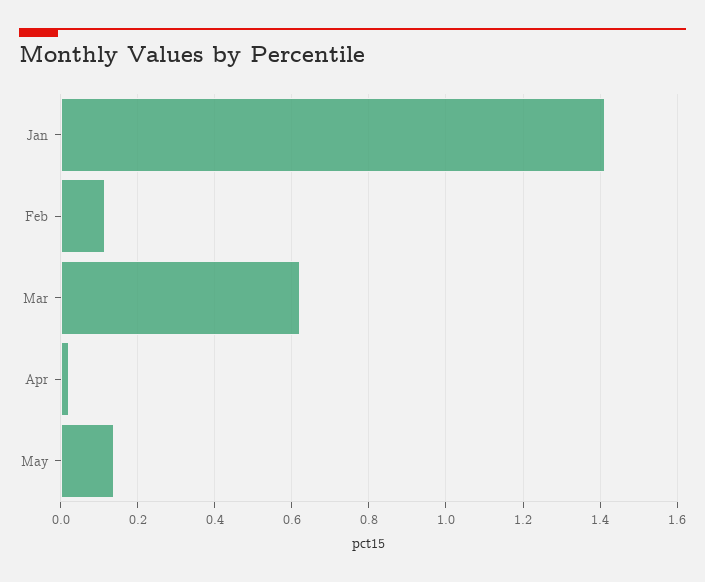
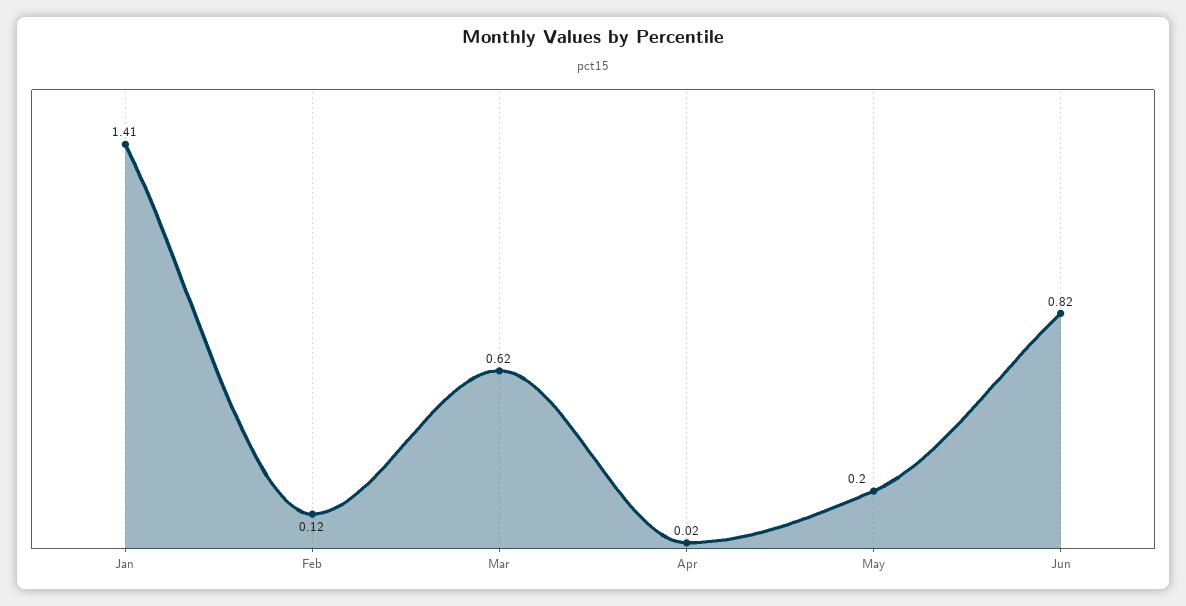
May: 0.14 -> 0.2
Jun: none -> 0.82

